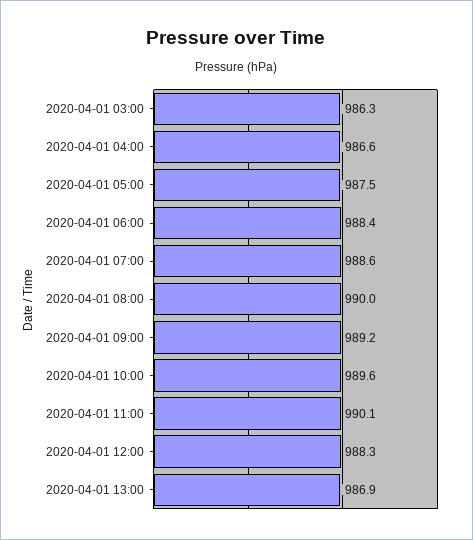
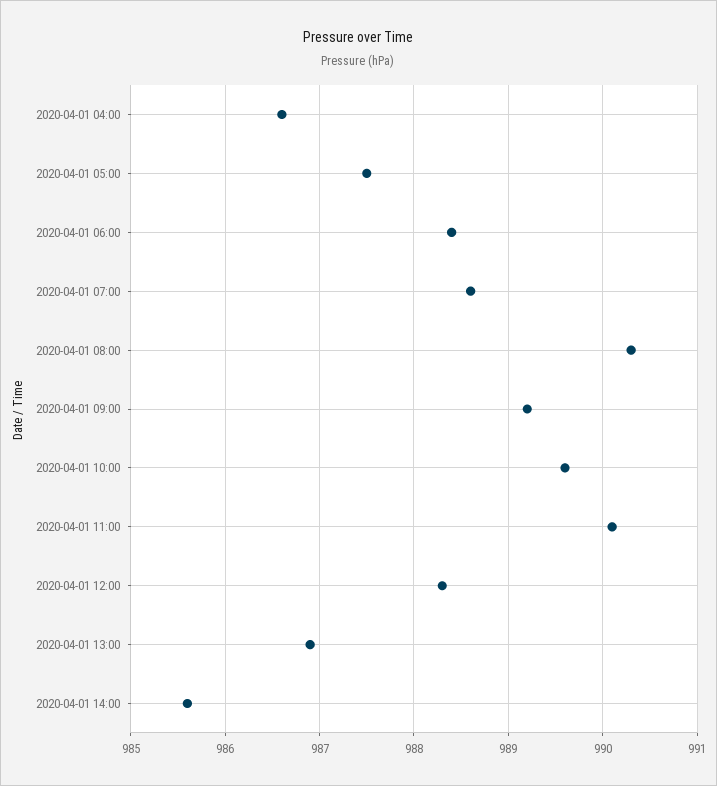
2020-04-01 03:00: 986.3 -> none
2020-04-01 08:00: 990 -> 990.3
2020-04-01 14:00: none -> 985.6

